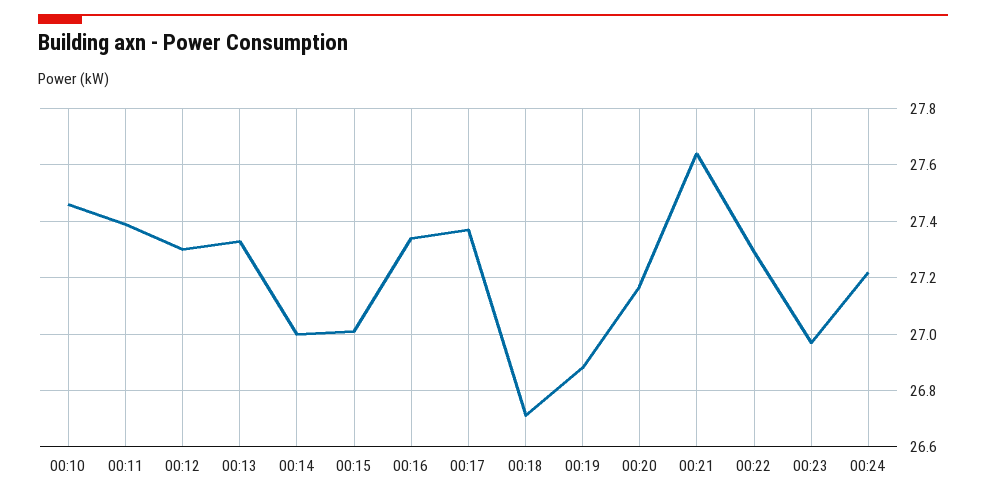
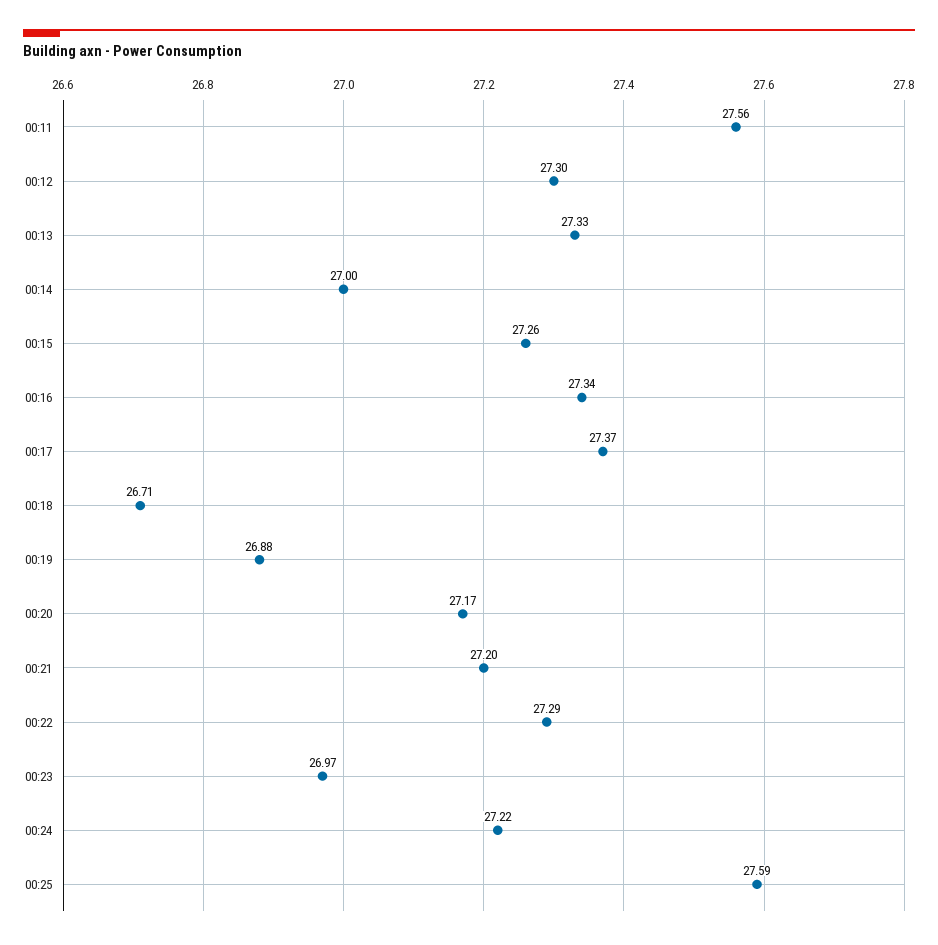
00:10: 27.45 -> none
00:11: 27.4 -> 27.56
00:15: 27 -> 27.26
00:21: 27.65 -> 27.2
00:25: none -> 27.59

